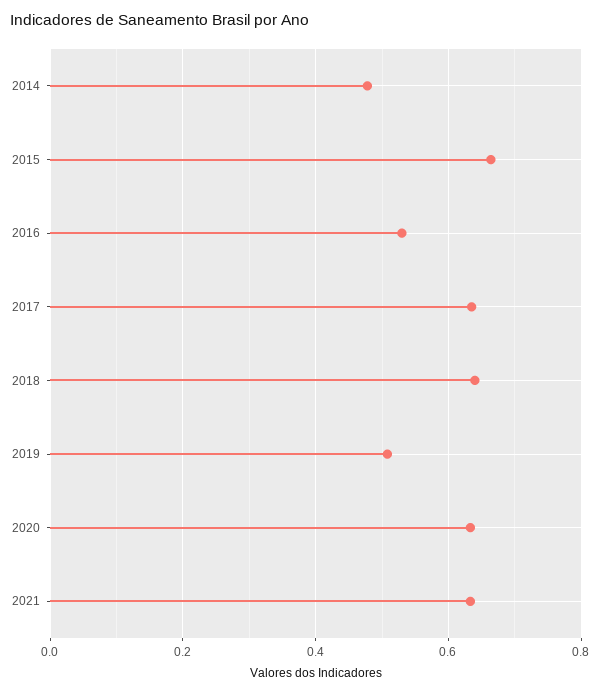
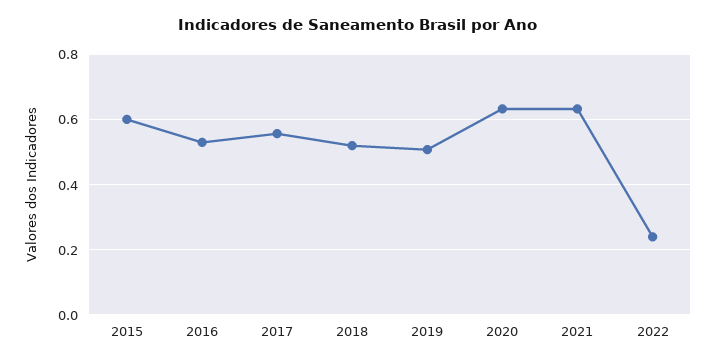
2014: 0.48 -> none
2015: 0.66 -> 0.6
2017: 0.64 -> 0.56
2018: 0.64 -> 0.52
2022: none -> 0.24

